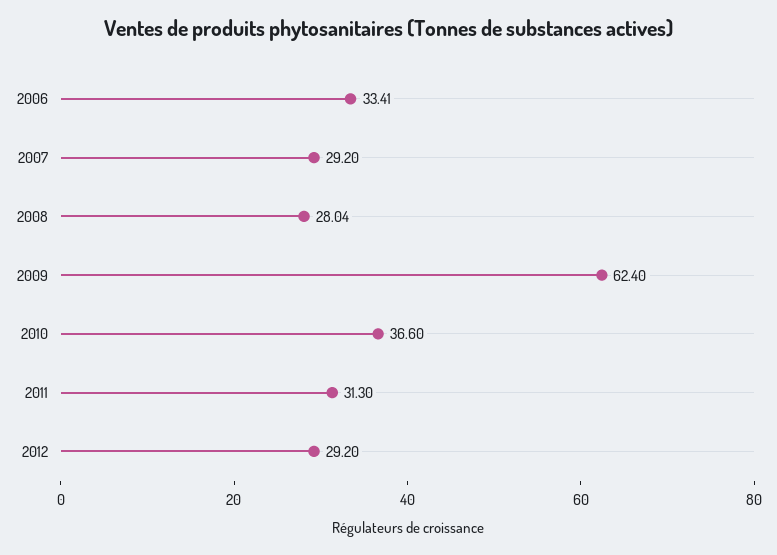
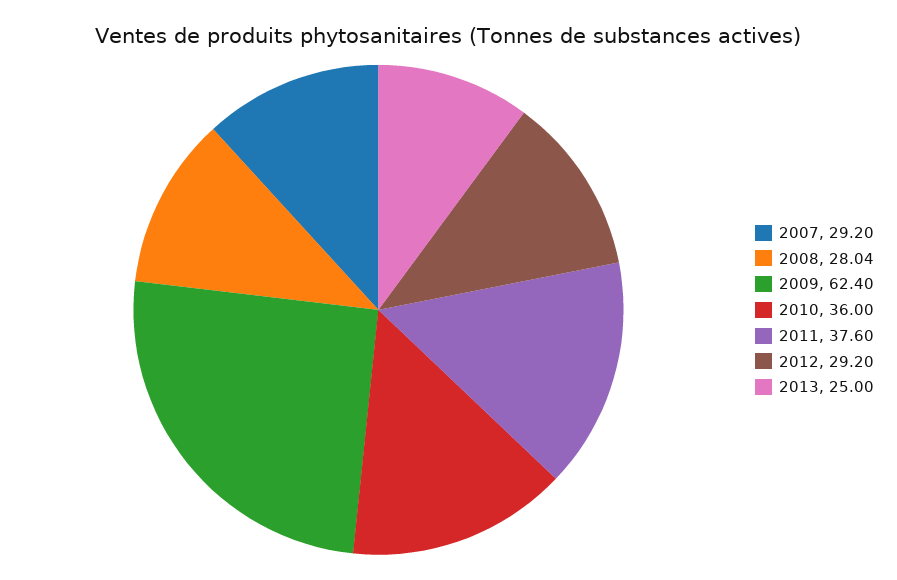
2006: 33.41 -> none
2010: 36.6 -> 36
2011: 31.3 -> 37.6
2013: none -> 25

